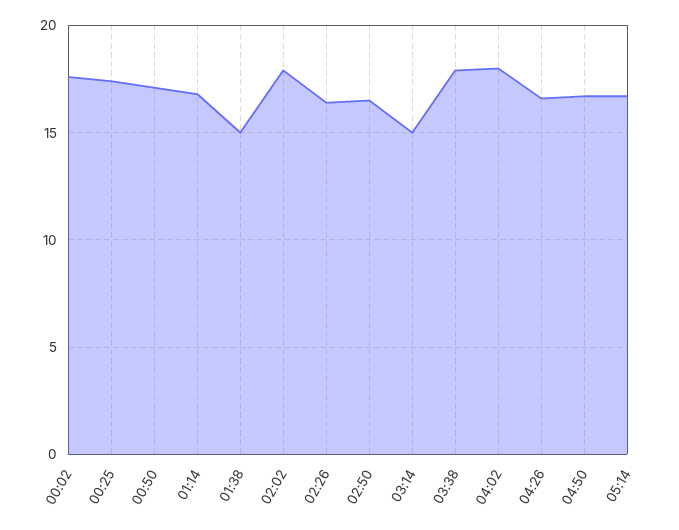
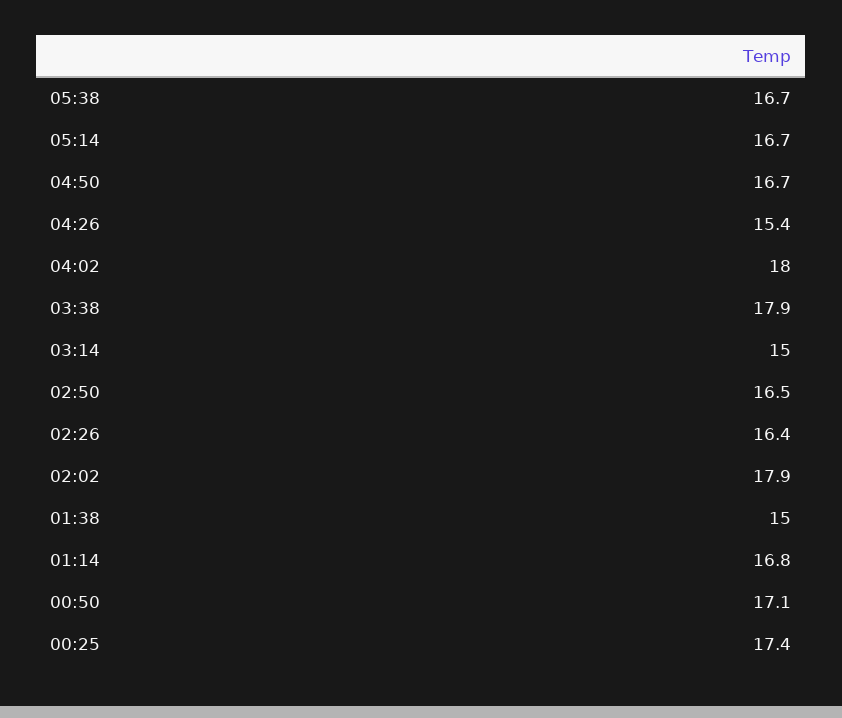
00:02: 17.5 -> none
04:26: 16.5 -> 15.4
05:38: none -> 16.7

